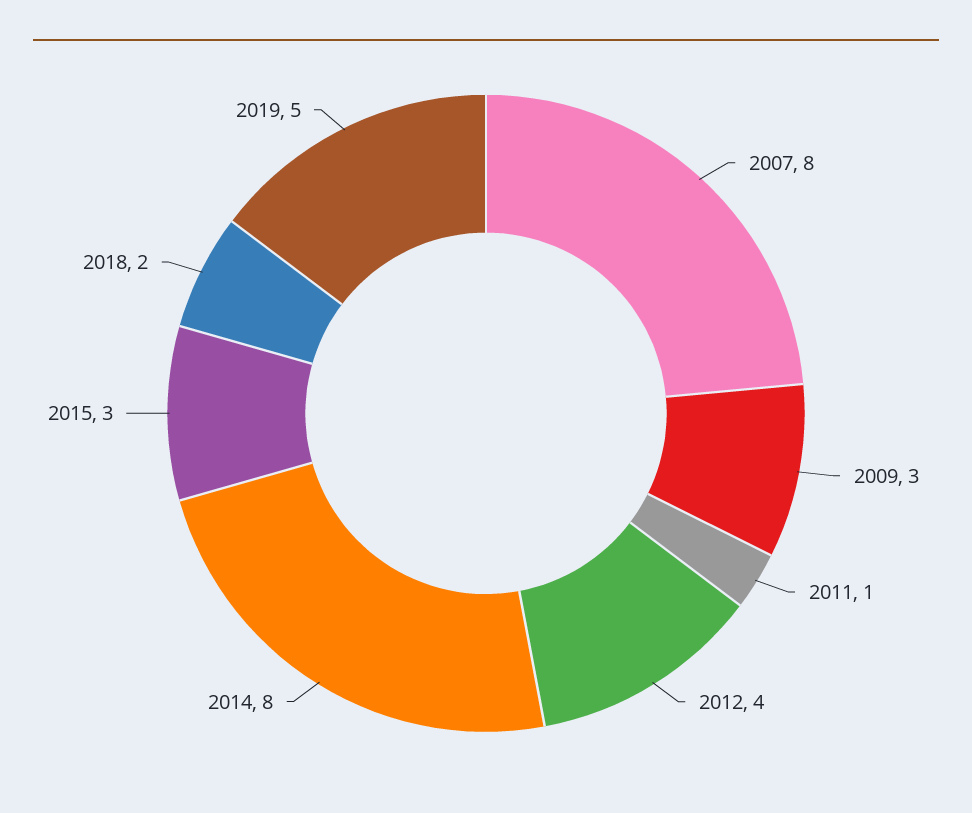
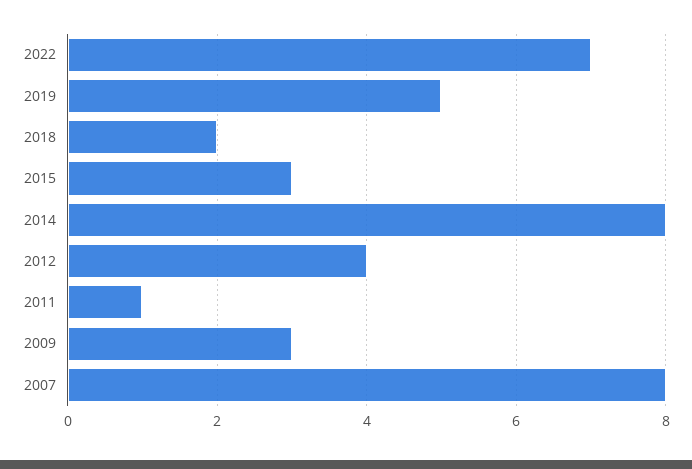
2022: none -> 7

